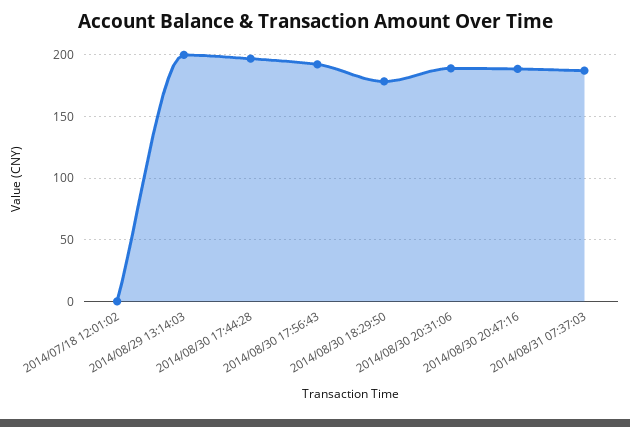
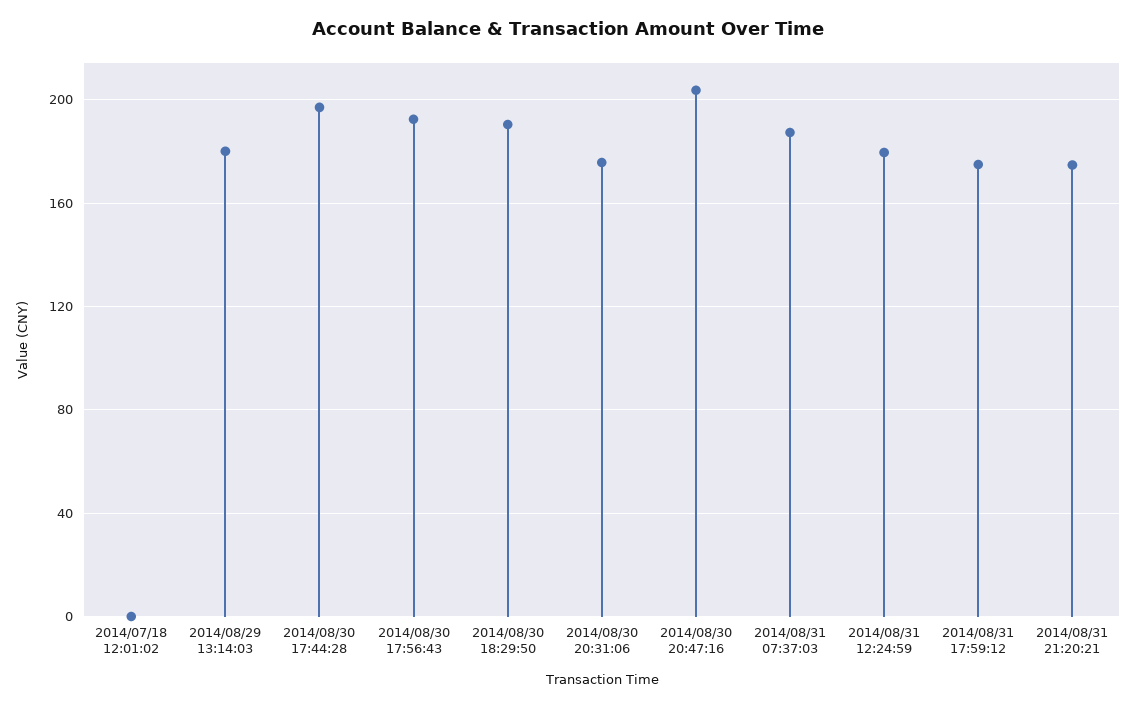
2014/08/29 13:14:03: 200 -> 180
2014/08/30 18:29:50: 180 -> 190
2014/08/30 20:31:06: 190 -> 175
2014/08/30 20:47:16: 190 -> 205
2014/08/31 12:24:59: none -> 180
2014/08/31 17:59:12: none -> 175
2014/08/31 21:20:21: none -> 175

